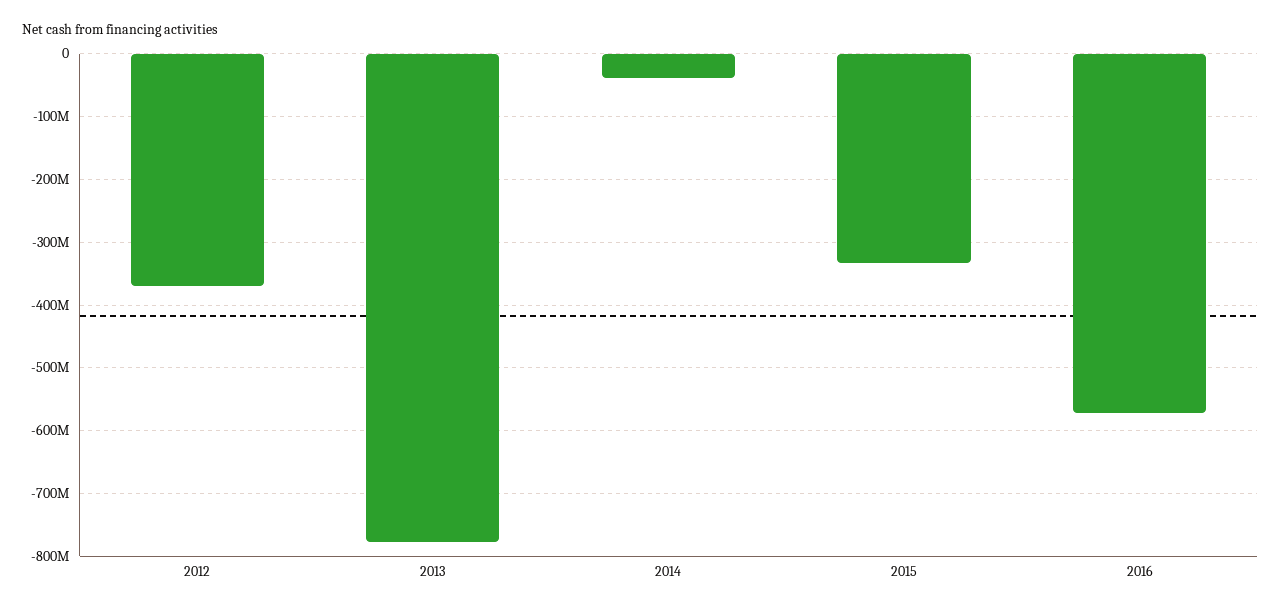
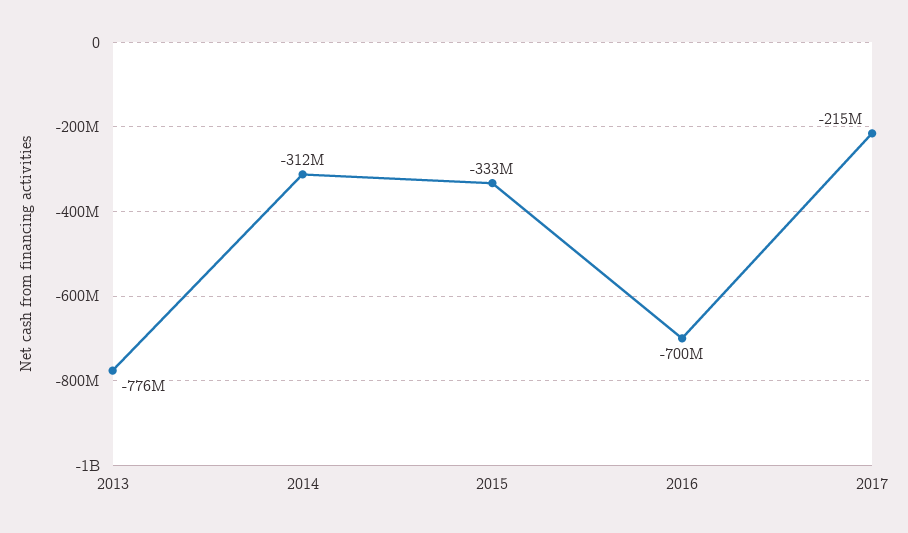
2012: -370000000 -> none
2014: -40000000 -> -312000000
2016: -570000000 -> -700000000
2017: none -> -215000000

